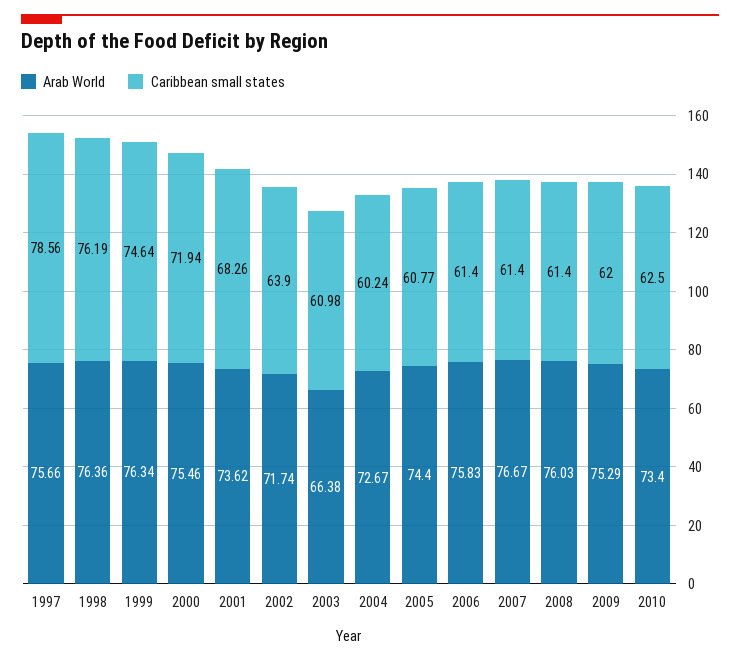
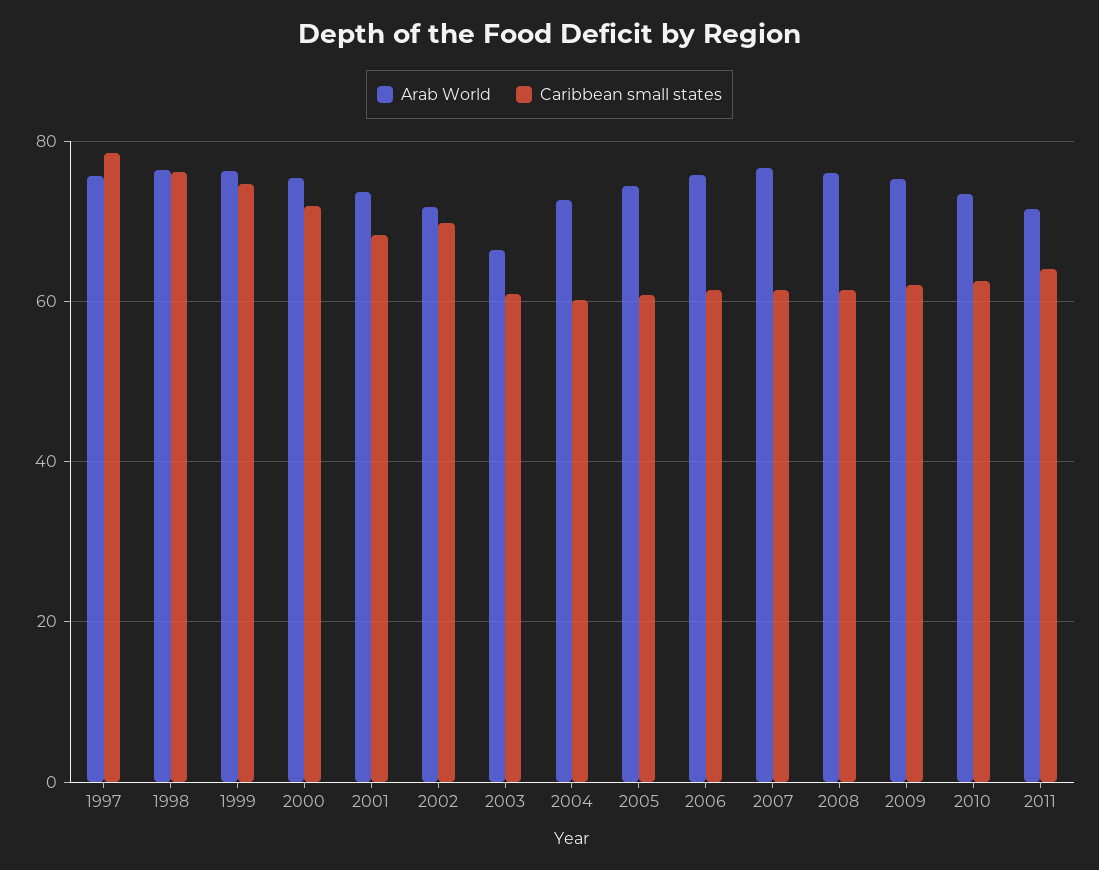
Caribbean small states, 2002: 63.9 -> 70
Arab World, 2011: none -> 72
Caribbean small states, 2011: none -> 64

